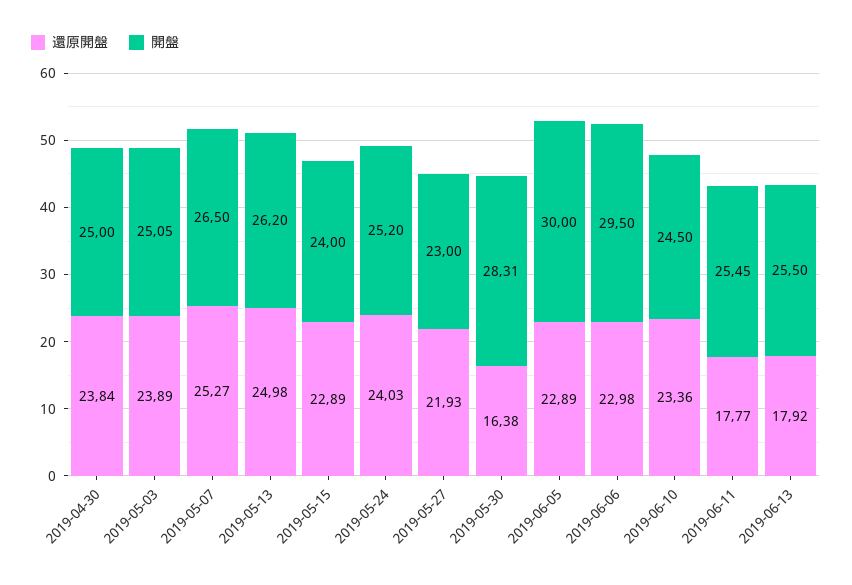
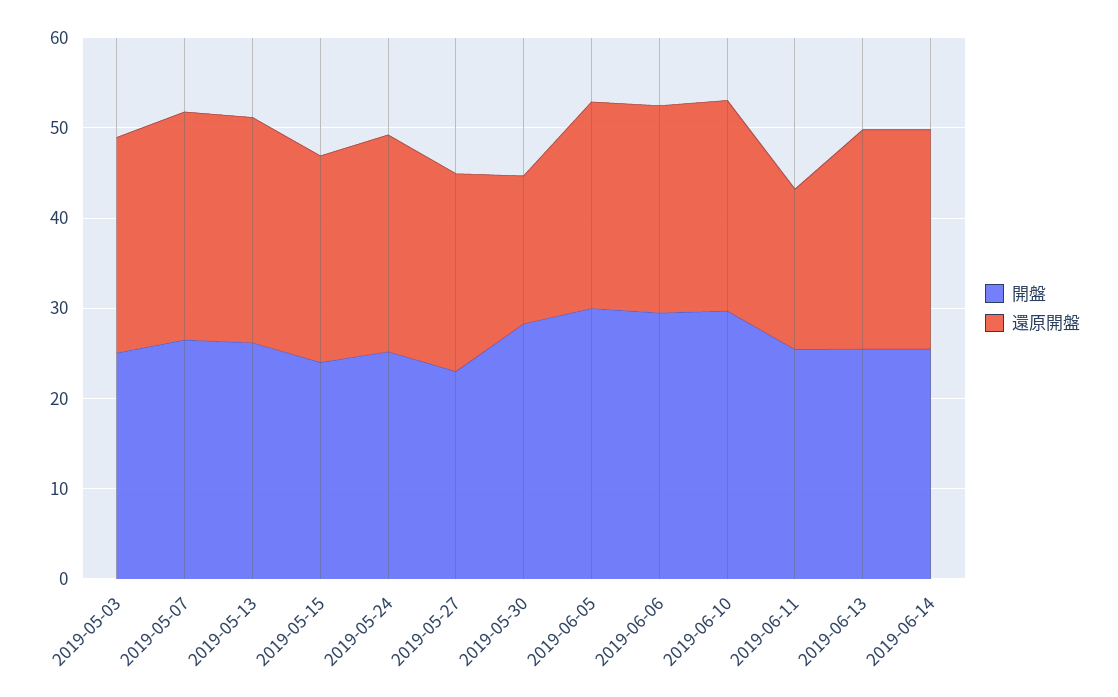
還原開盤, 2019-04-30: 23.84 -> none
開盤, 2019-04-30: 25 -> none
開盤, 2019-06-10: 24.5 -> 30
還原開盤, 2019-06-13: 17.92 -> 24
開盤, 2019-06-14: none -> 26
還原開盤, 2019-06-14: none -> 24

